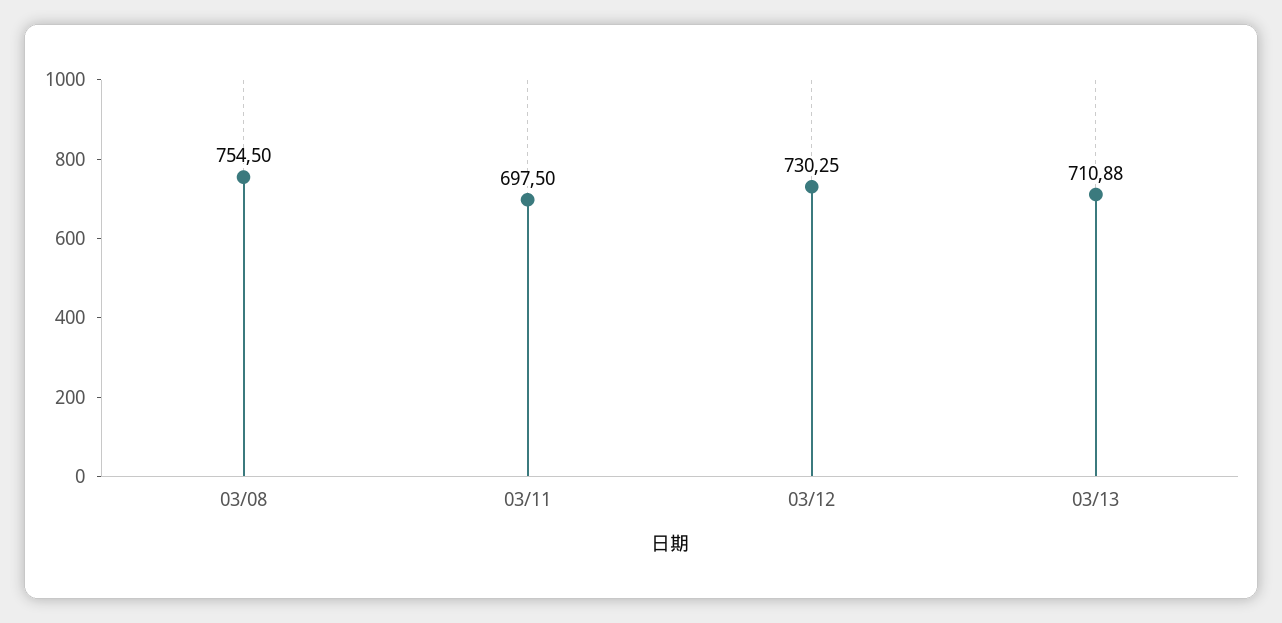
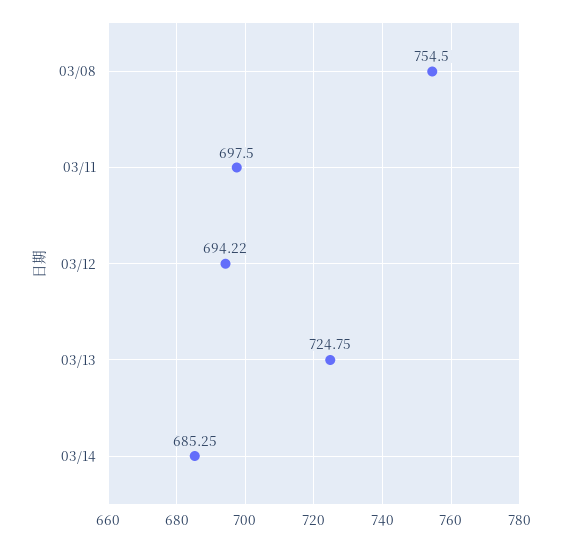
03/12: 730.25 -> 694.22
03/13: 710.88 -> 724.75
03/14: none -> 685.25

